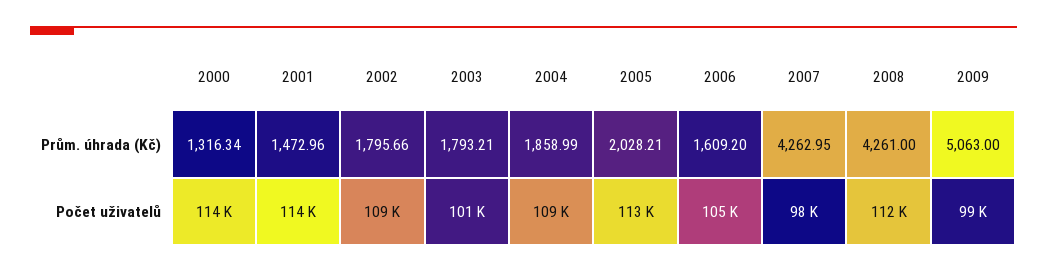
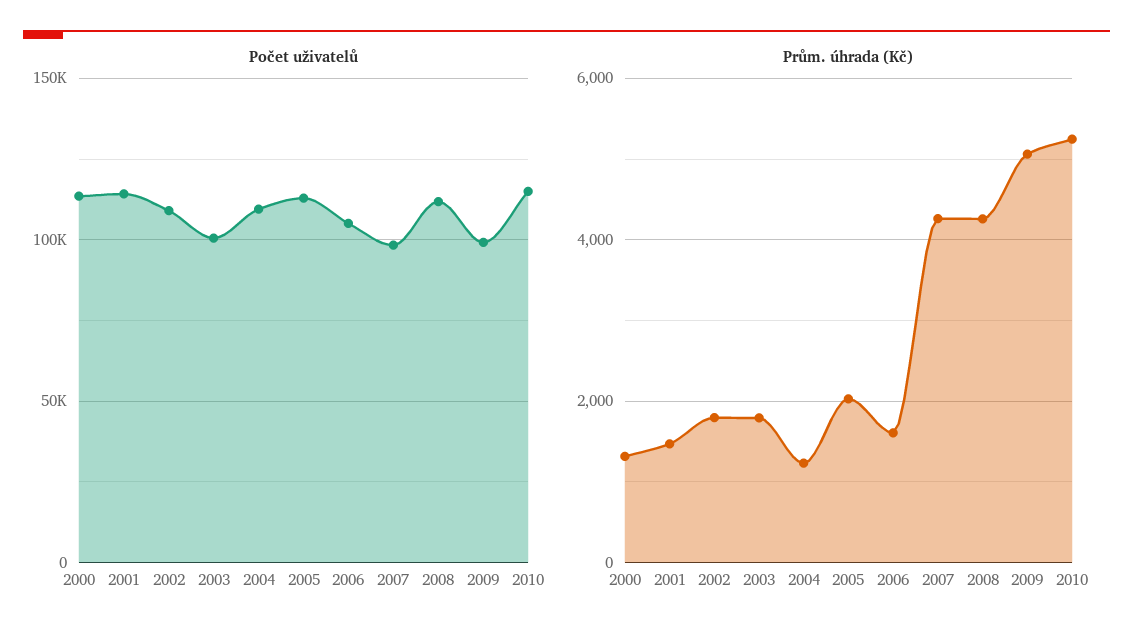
Prům. úhrada (Kč), 2004: 1858.99 -> 1200
Počet uživatelů, 2010: none -> 115000
Prům. úhrada (Kč), 2010: none -> 5200

